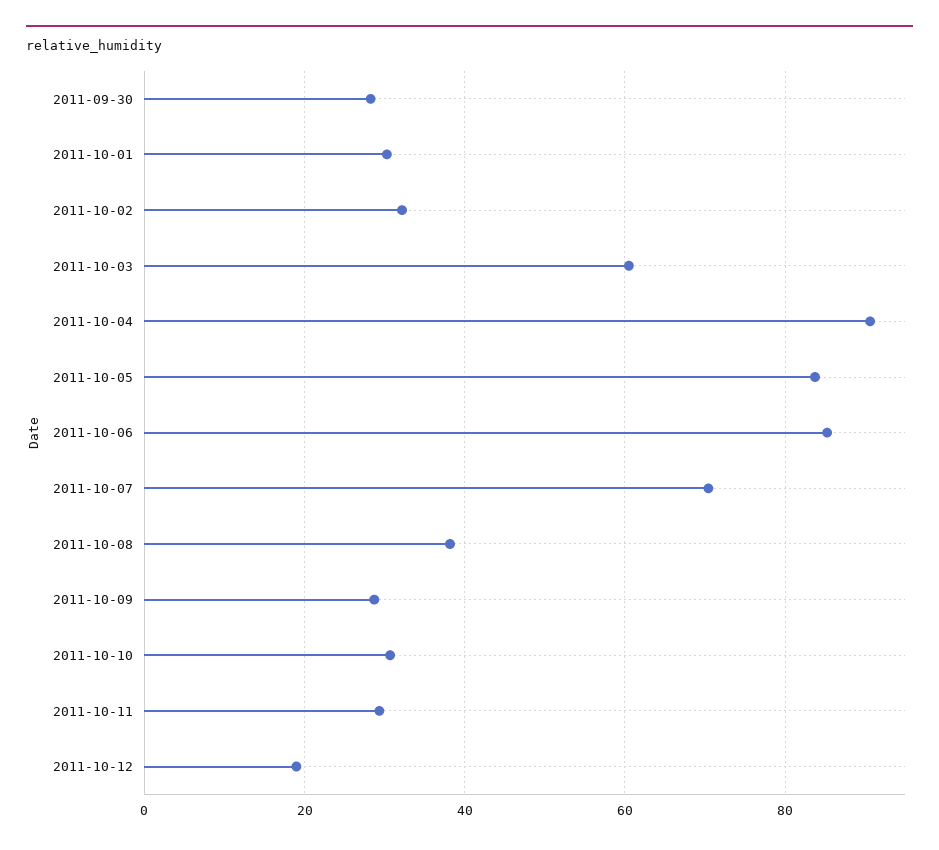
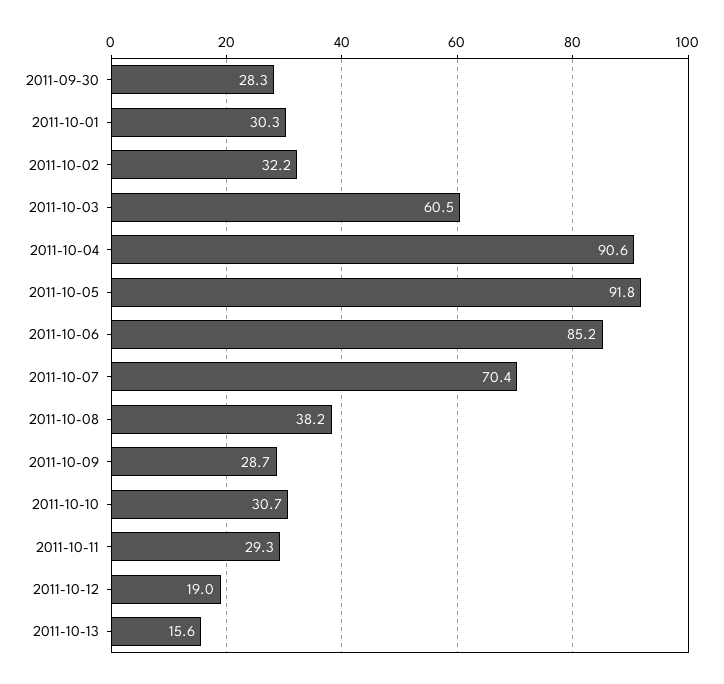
2011-10-05: 84 -> 91.8
2011-10-13: none -> 15.6

